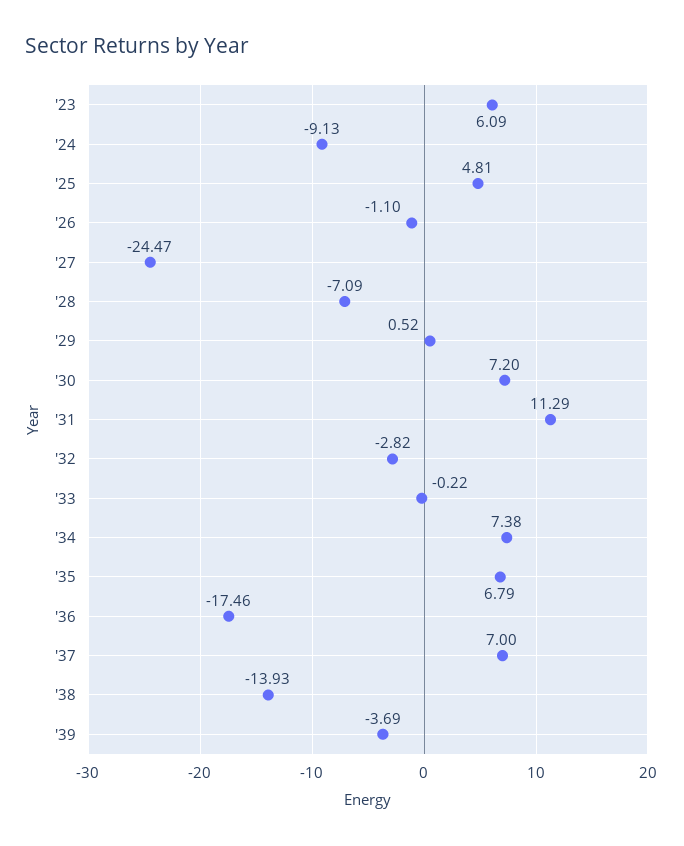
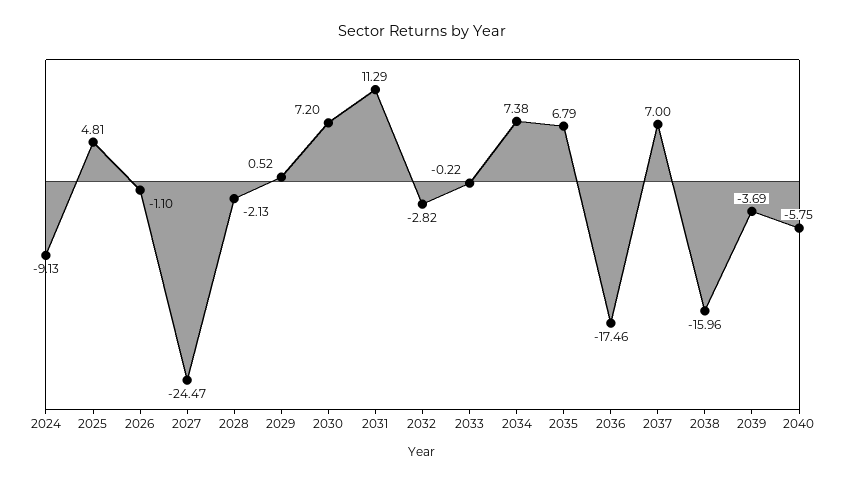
'23: 6.09 -> none
'28: -7.09 -> -2.13
'38: -13.93 -> -15.96
2040: none -> -5.75

